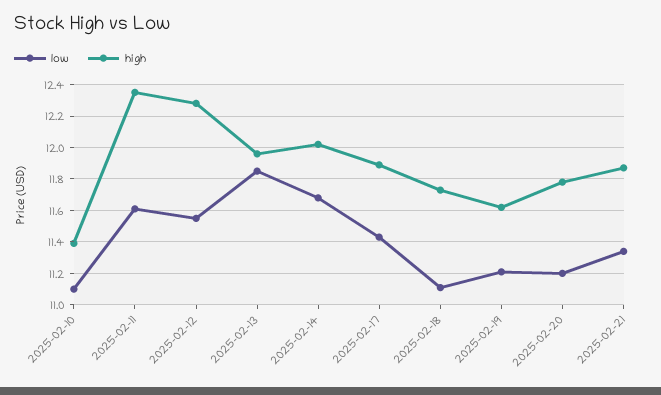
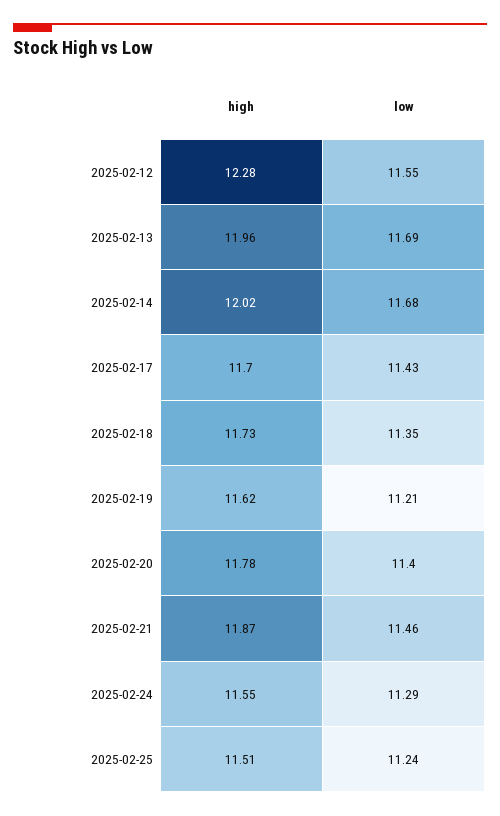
low, 2025-02-10: 11.1 -> none
high, 2025-02-10: 11.4 -> none
low, 2025-02-11: 11.6 -> none
high, 2025-02-11: 12.35 -> none
low, 2025-02-13: 11.85 -> 11.69
high, 2025-02-17: 11.9 -> 11.7
low, 2025-02-18: 11.1 -> 11.35
low, 2025-02-20: 11.2 -> 11.4
low, 2025-02-21: 11.35 -> 11.46
high, 2025-02-24: none -> 11.55
low, 2025-02-24: none -> 11.29
high, 2025-02-25: none -> 11.51
low, 2025-02-25: none -> 11.24

